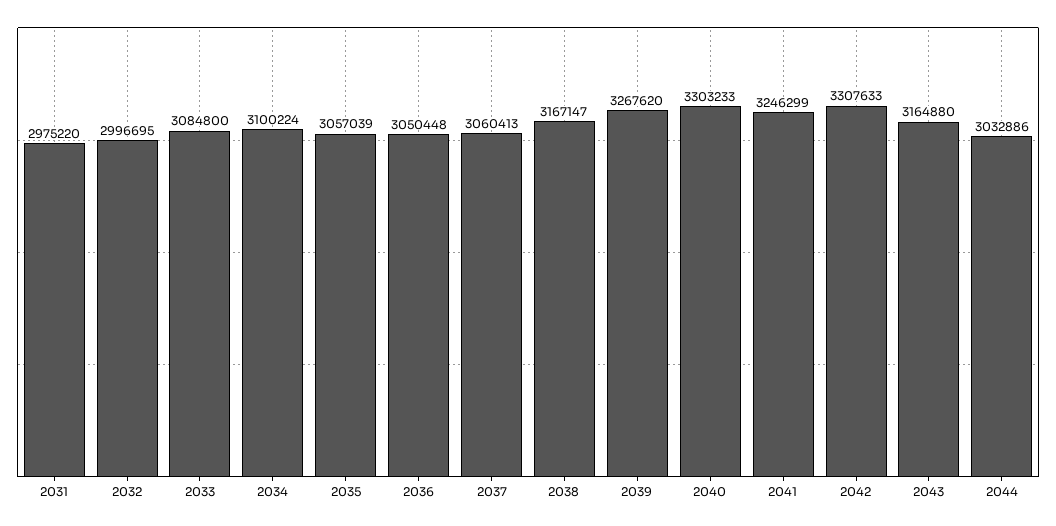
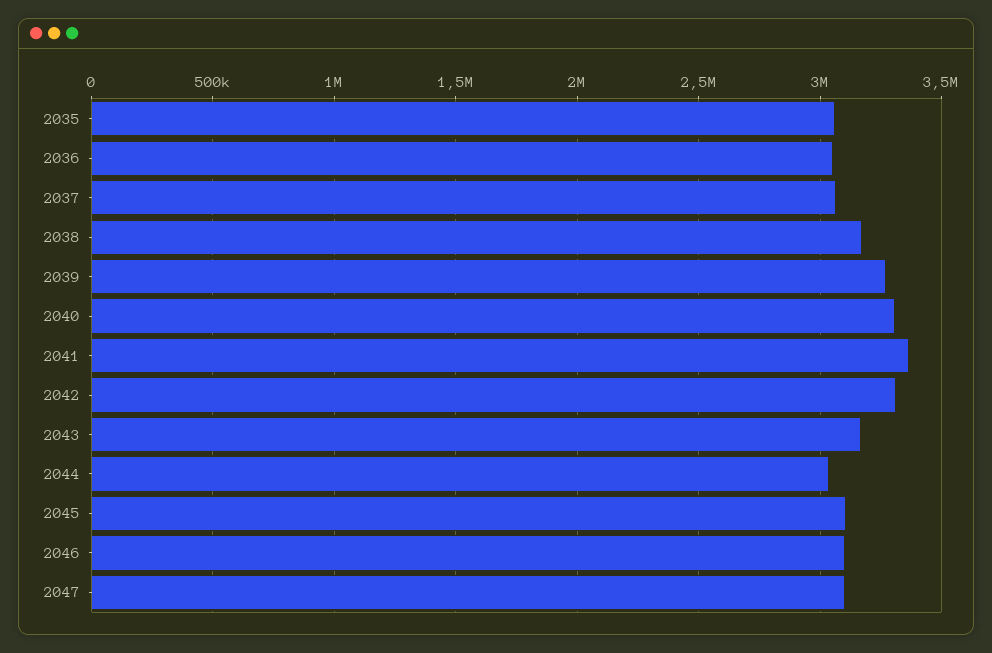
2031: 2975220 -> none
2032: 2996695 -> none
2033: 3084800 -> none
2034: 3100224 -> none
2041: 3246299 -> 3350000
2045: none -> 3100000
2046: none -> 3100000
2047: none -> 3100000

